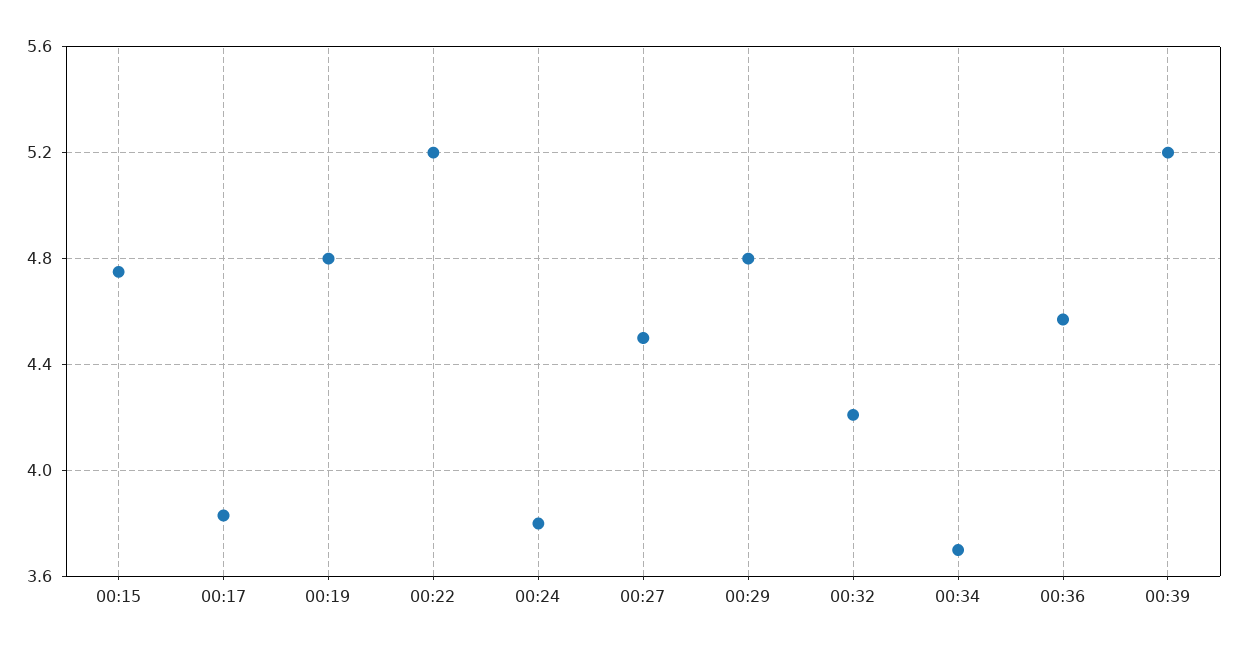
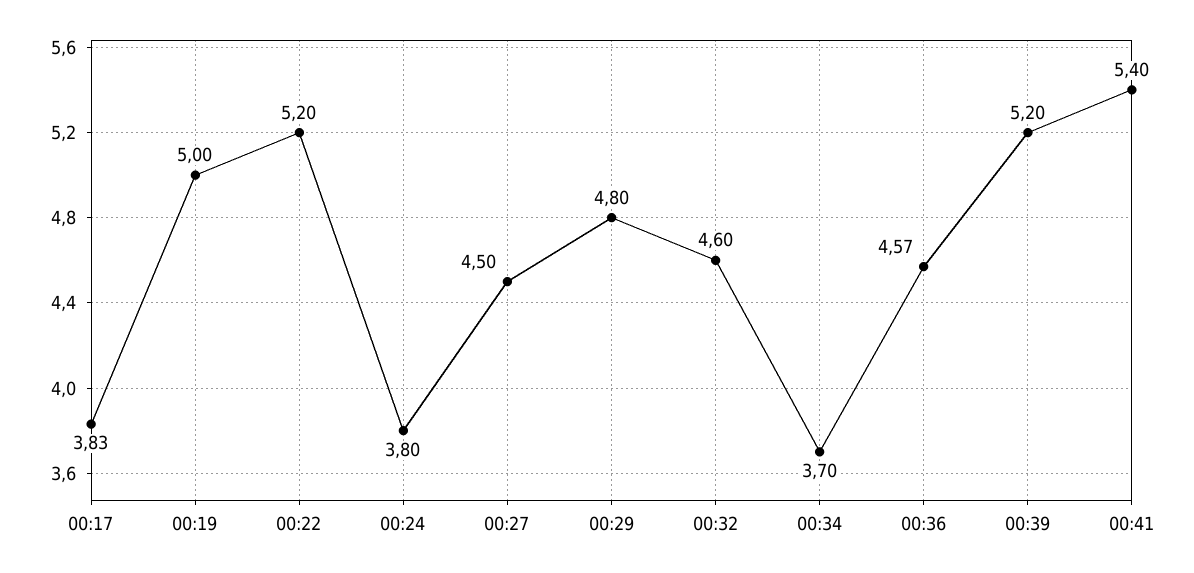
00:15: 4.75 -> none
00:19: 4.8 -> 5
00:32: 4.2 -> 4.6
00:41: none -> 5.4

